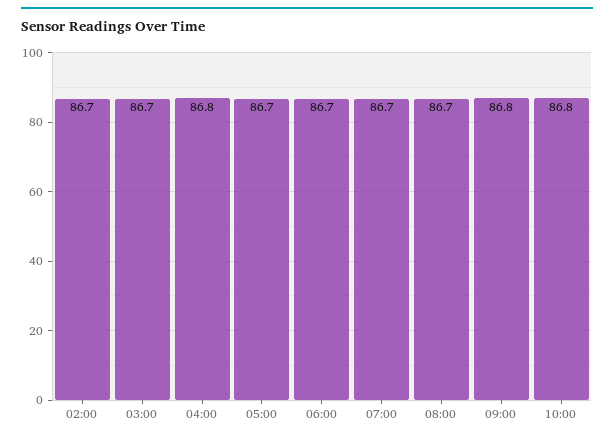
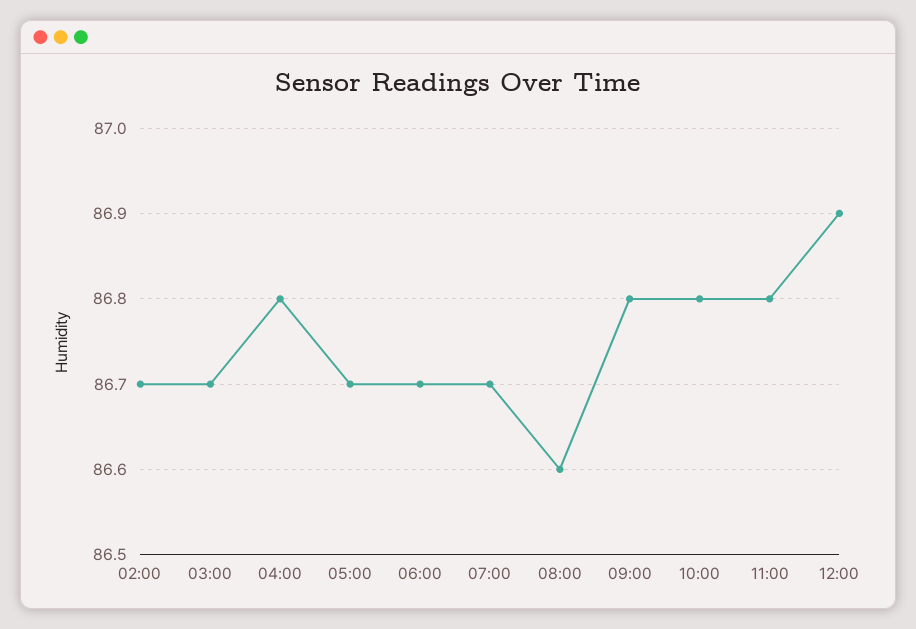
08:00: 86.7 -> 86.6
11:00: none -> 86.8
12:00: none -> 86.9

